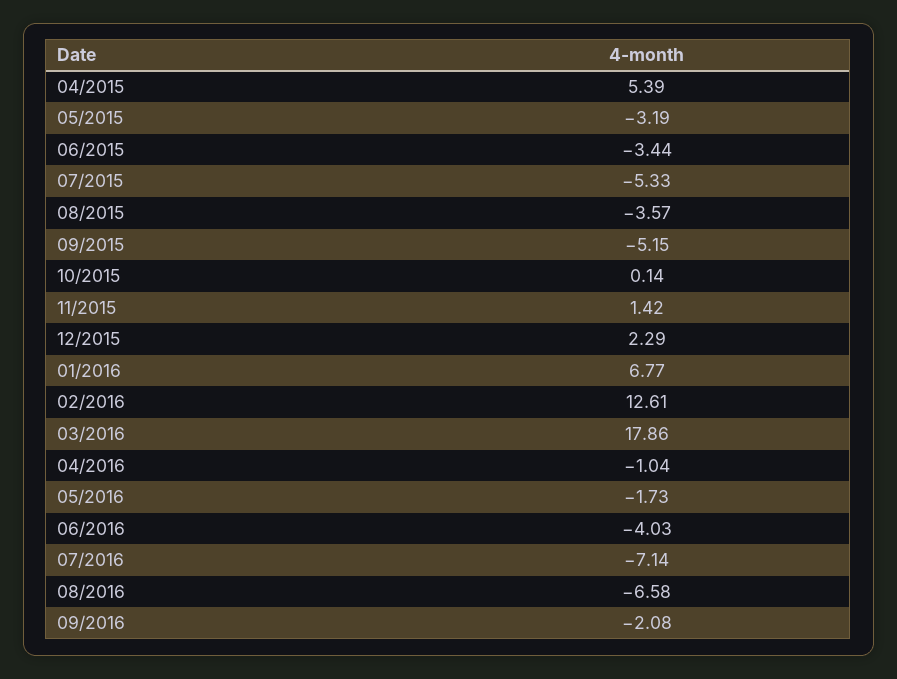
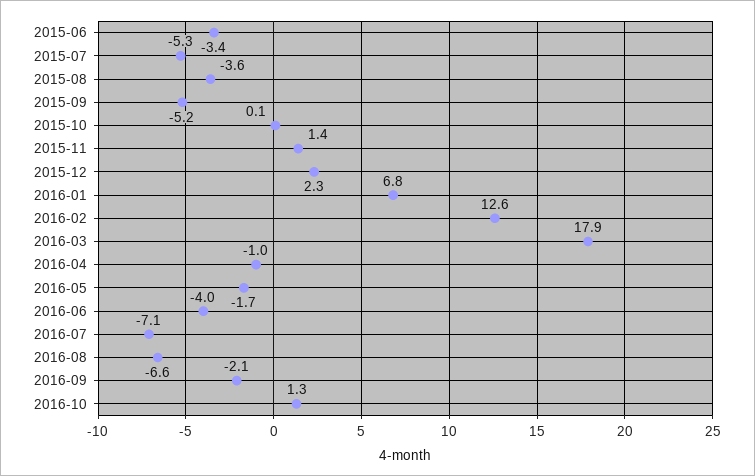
04/2015: 5.39 -> none
05/2015: -3.19 -> none
2016-10: none -> 1.3

